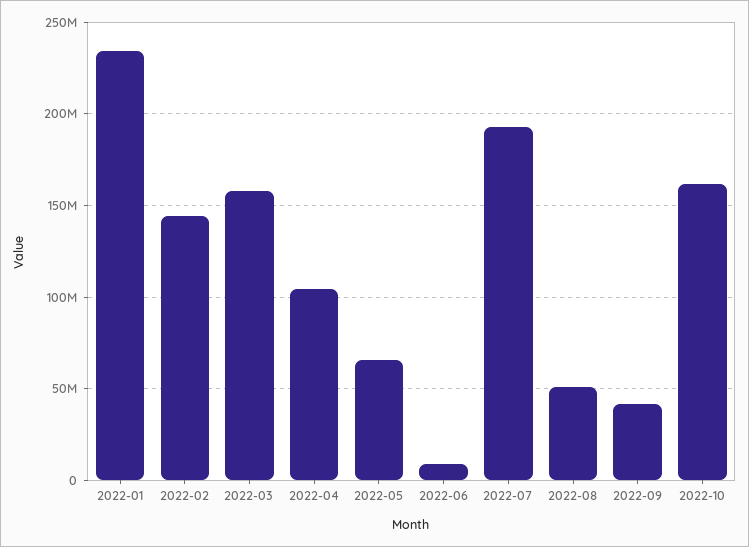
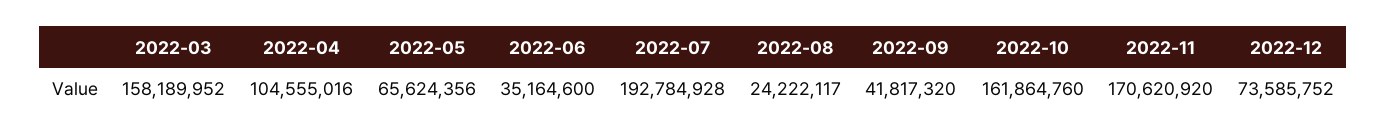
2022-01: 235000000 -> none
2022-02: 145000000 -> none
2022-06: 10000000 -> 35164600
2022-08: 50000000 -> 24222117
2022-11: none -> 170620920
2022-12: none -> 73585752

